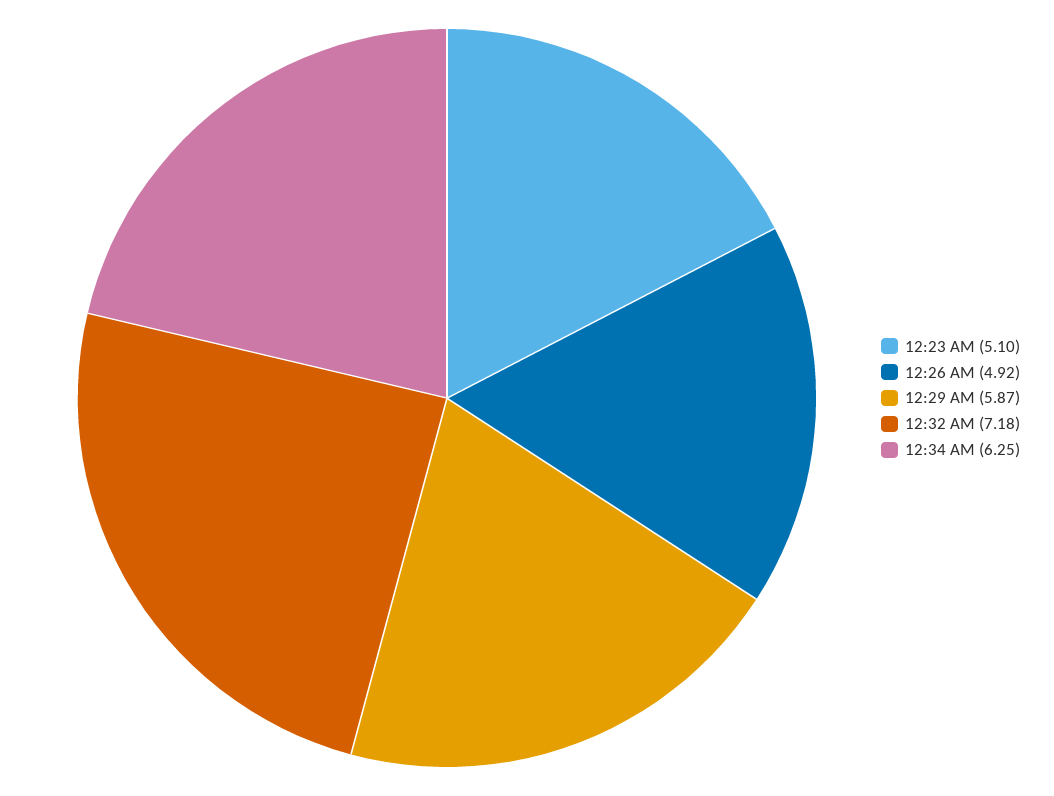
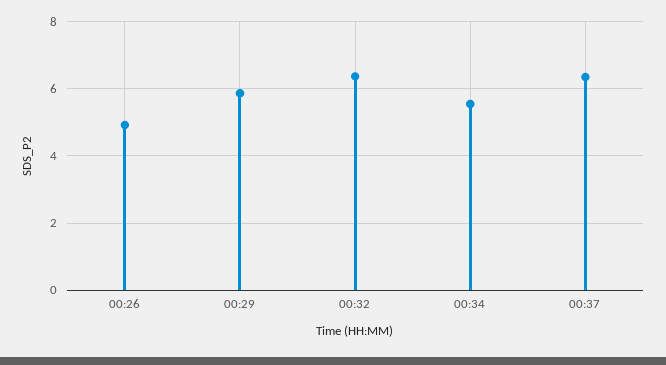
12:23 AM: 5.1 -> none
12:32 AM: 7.18 -> 6.4
12:34 AM: 6.25 -> 5.6
00:37: none -> 6.4

